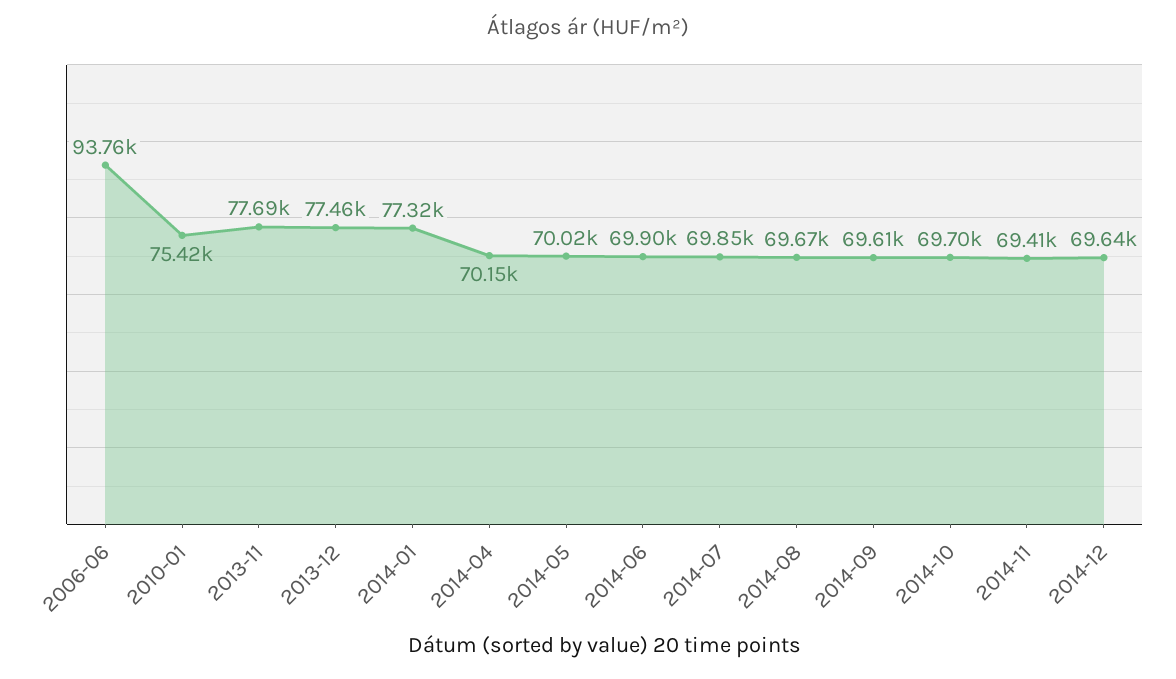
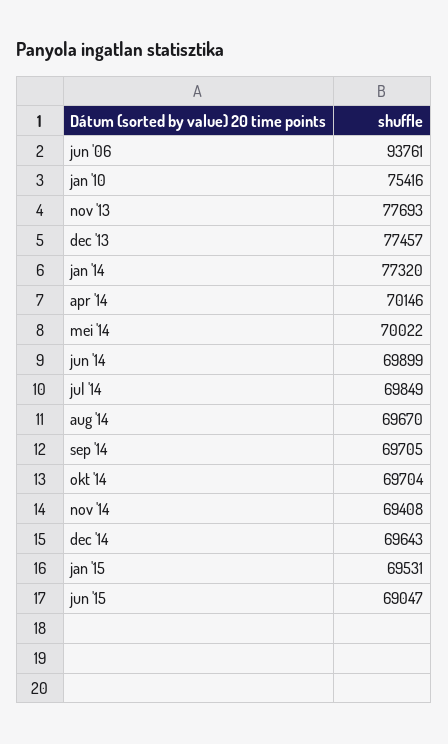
2014-09: 69610 -> 69705
jan '15: none -> 69531
jun '15: none -> 69047

